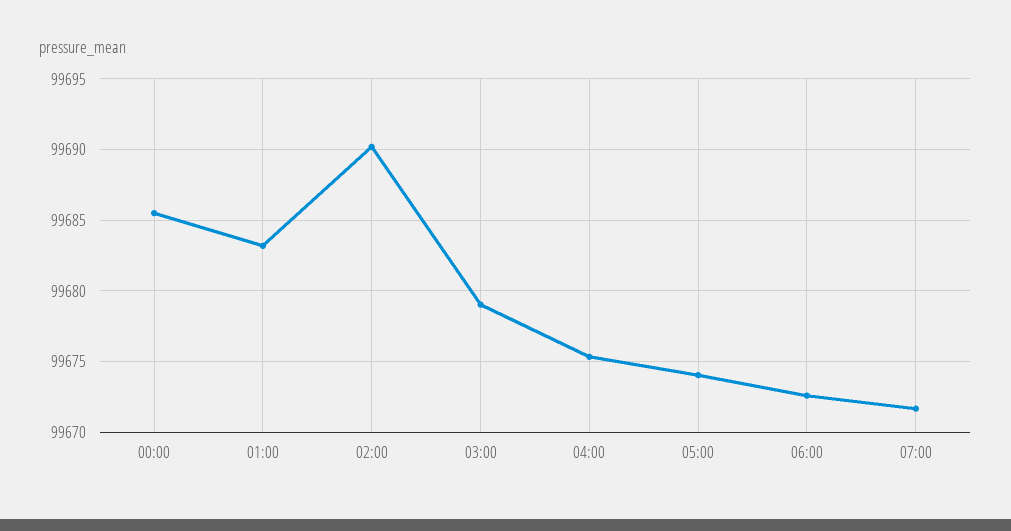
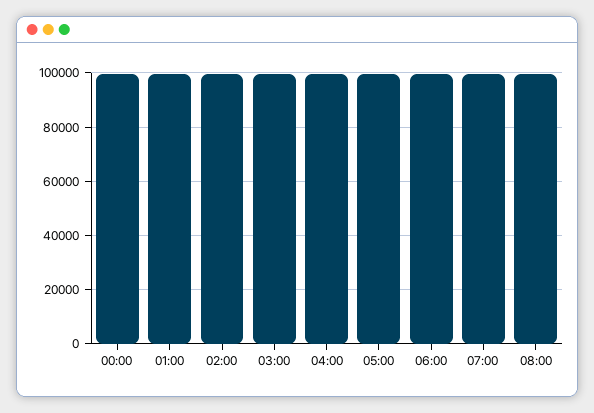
08:00: none -> 100000

